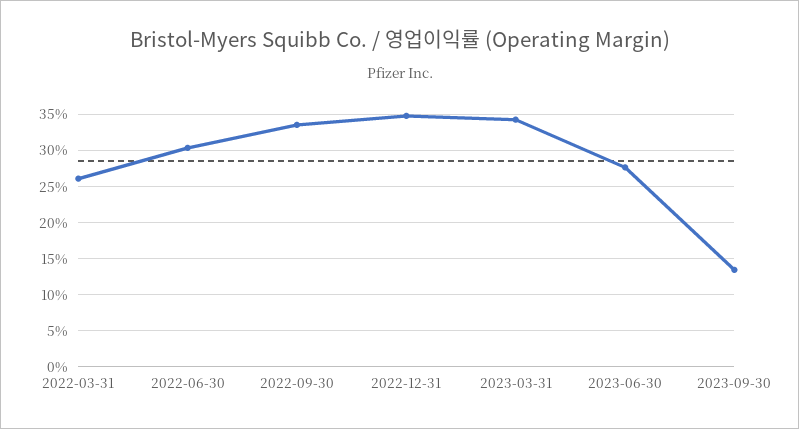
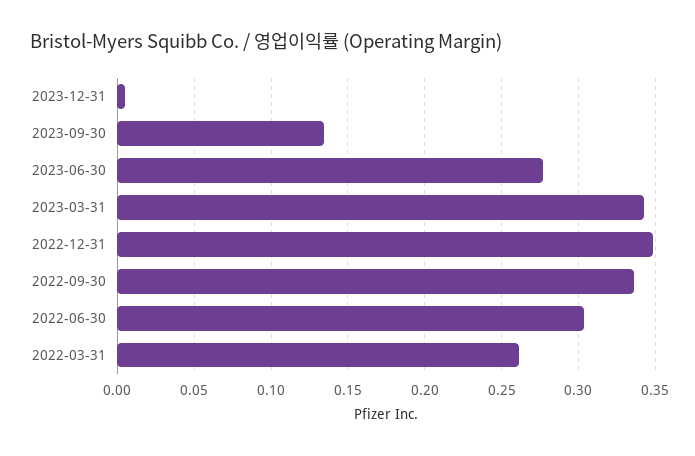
2023-12-31: none -> 0.005

